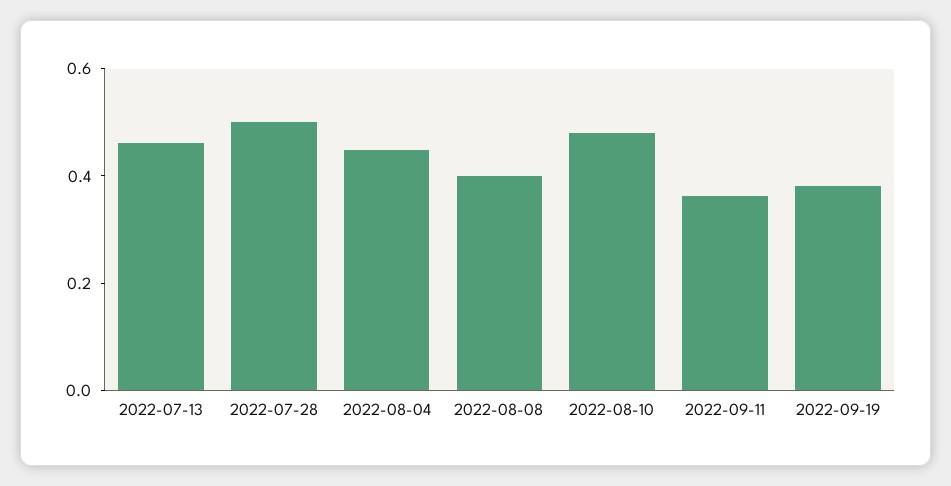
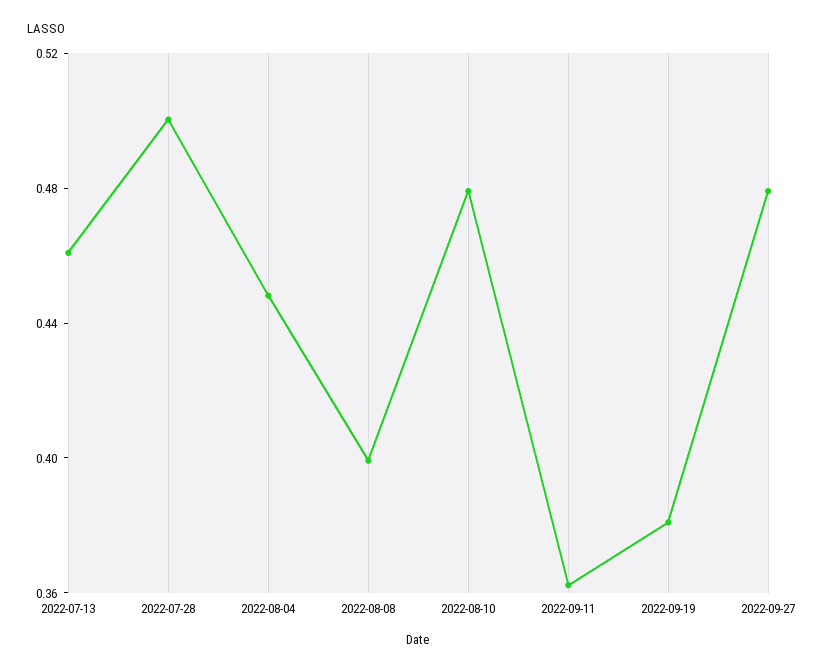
2022-09-27: none -> 0.48

